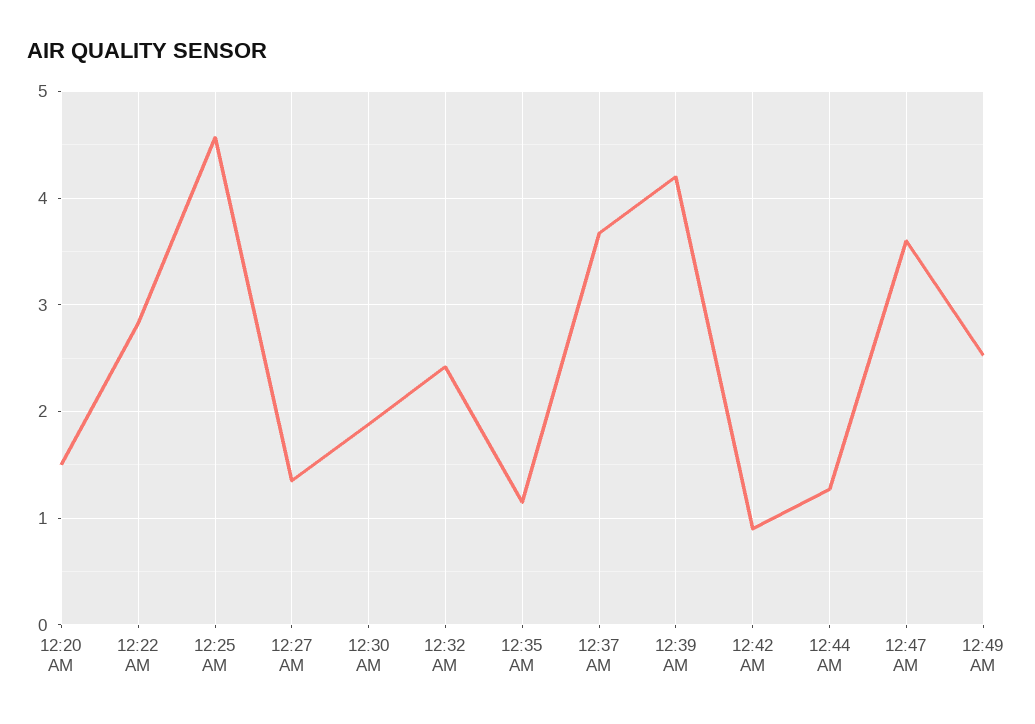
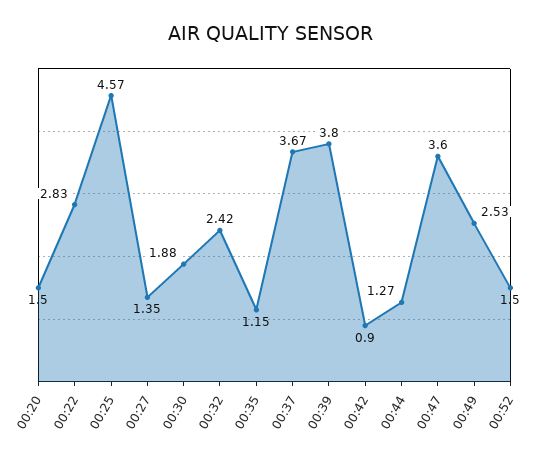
12:39 AM: 4.2 -> 3.8
00:52: none -> 1.5

